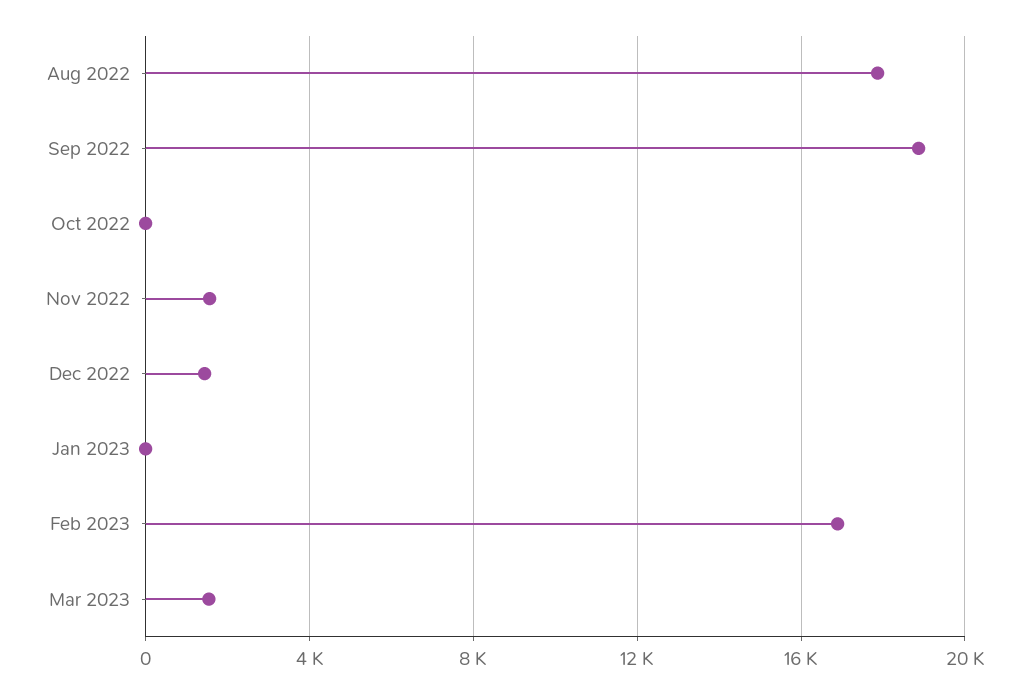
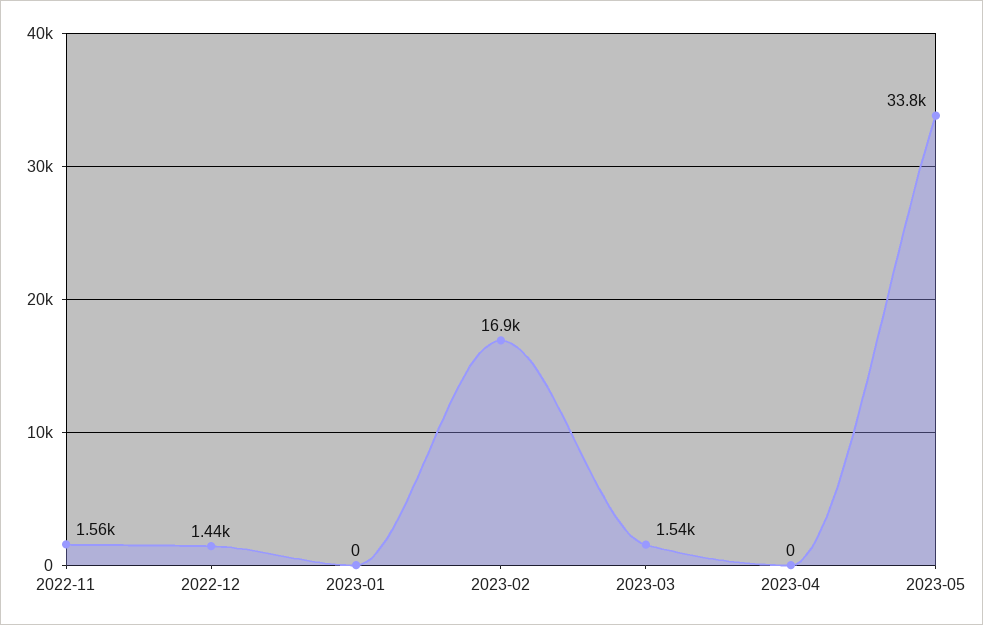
Aug 2022: 18000 -> none
Sep 2022: 19000 -> none
Oct 2022: 0 -> none
2023-04: none -> 0
2023-05: none -> 33800

